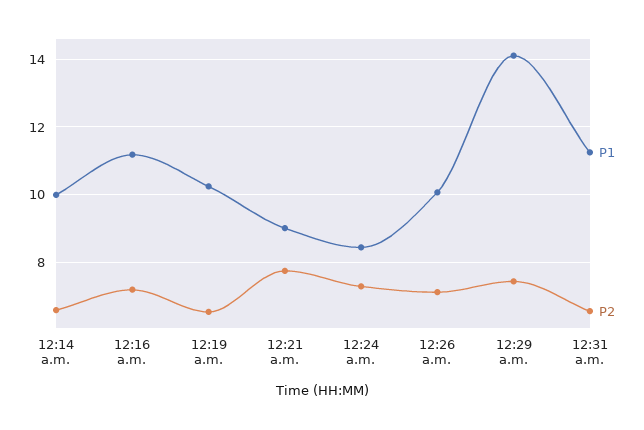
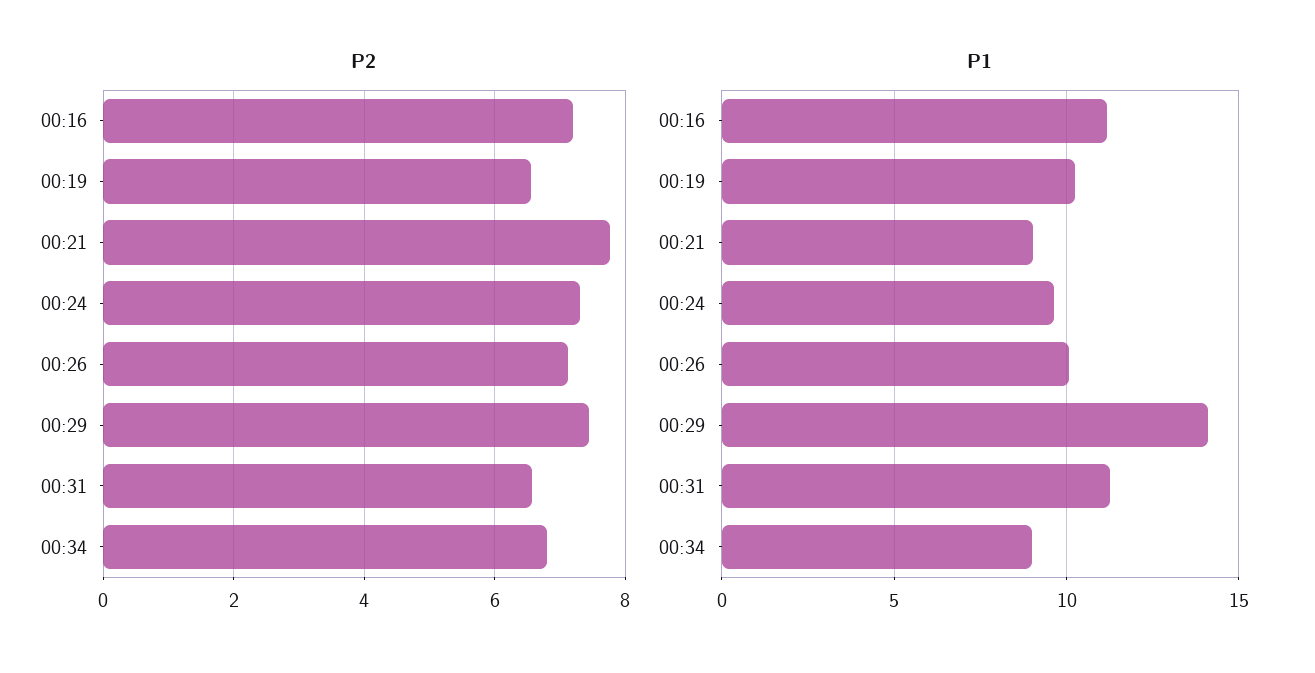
P1, 12:14 a.m.: 10 -> none
P2, 12:14 a.m.: 6.6 -> none
P1, 12:24 a.m.: 8.4 -> 9.5
P2, 00:34: none -> 6.8
P1, 00:34: none -> 9

